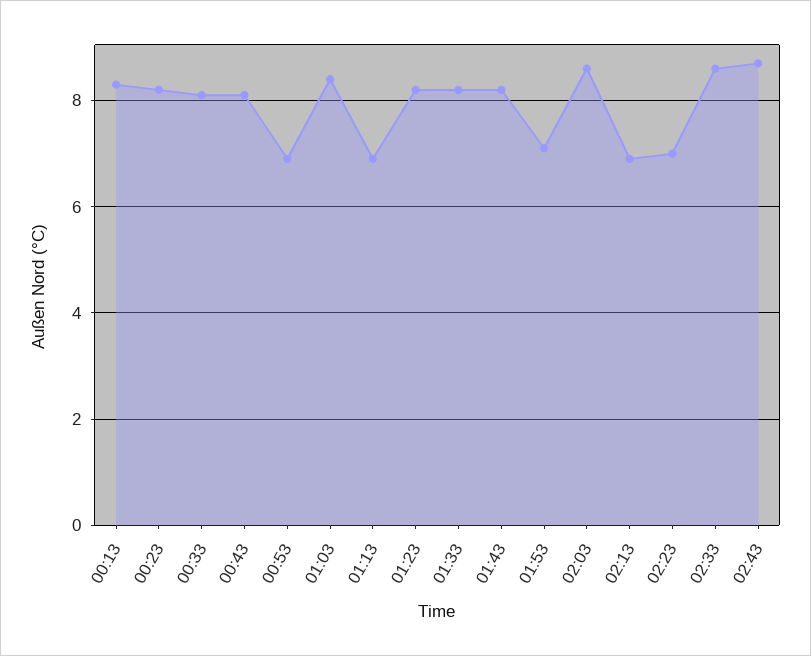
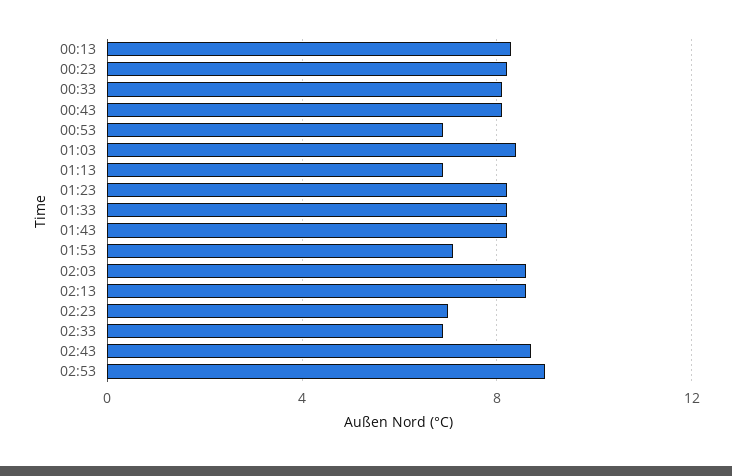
02:13: 7 -> 8.5
02:33: 8.5 -> 7
02:53: none -> 9

